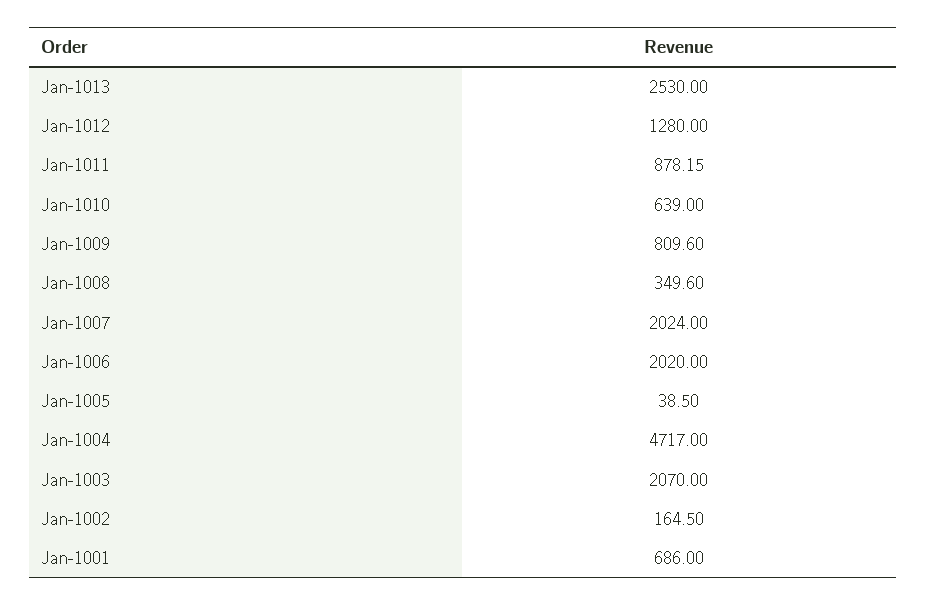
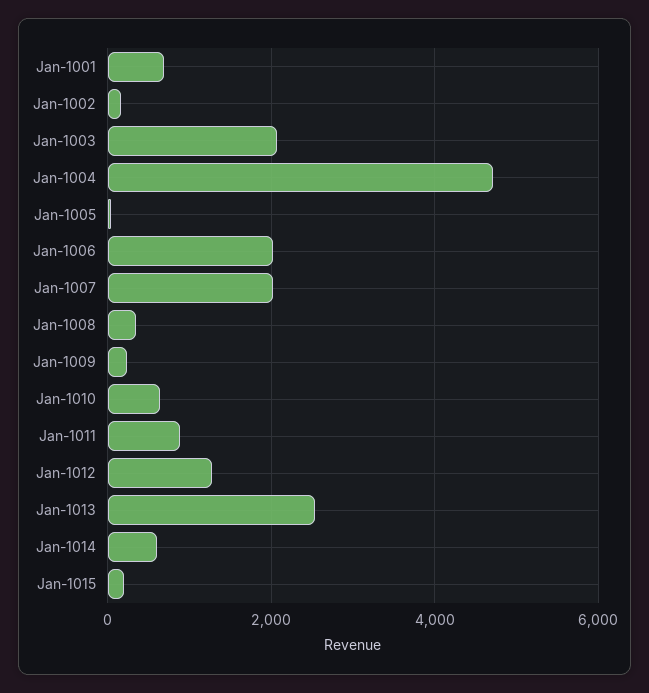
Jan-1009: 809.6 -> 200
Jan-1014: none -> 600
Jan-1015: none -> 200

